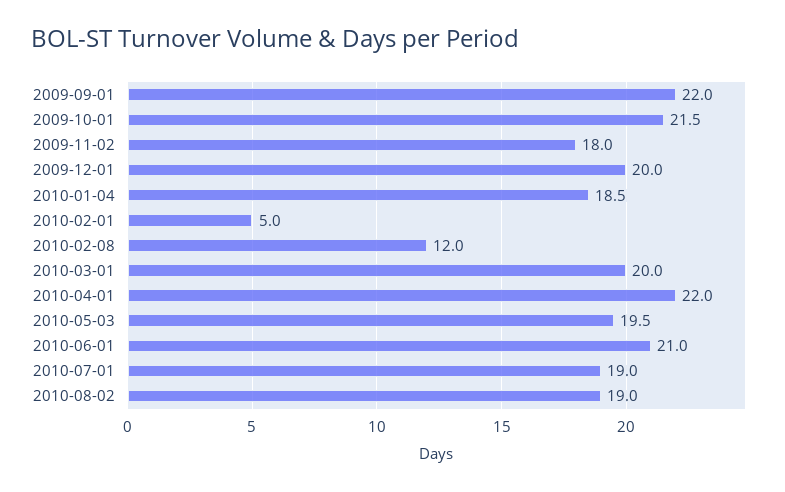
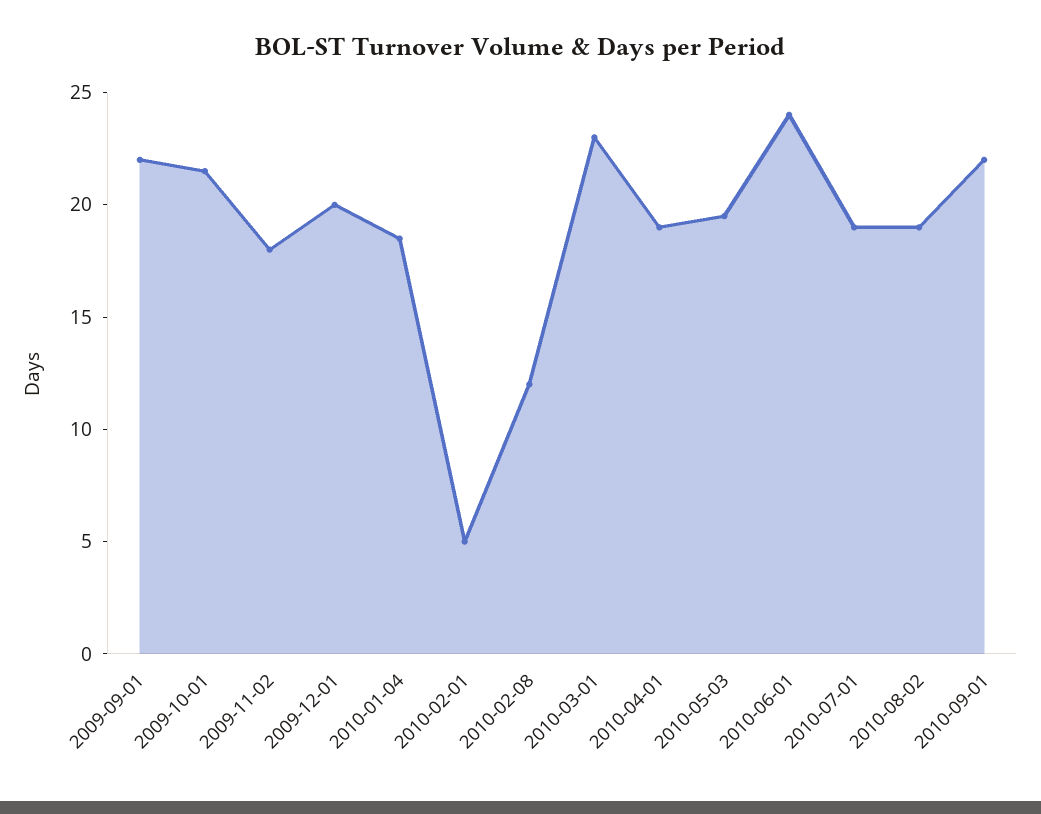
2010-03-01: 20 -> 23
2010-04-01: 22 -> 19
2010-06-01: 21 -> 24
2010-09-01: none -> 22

